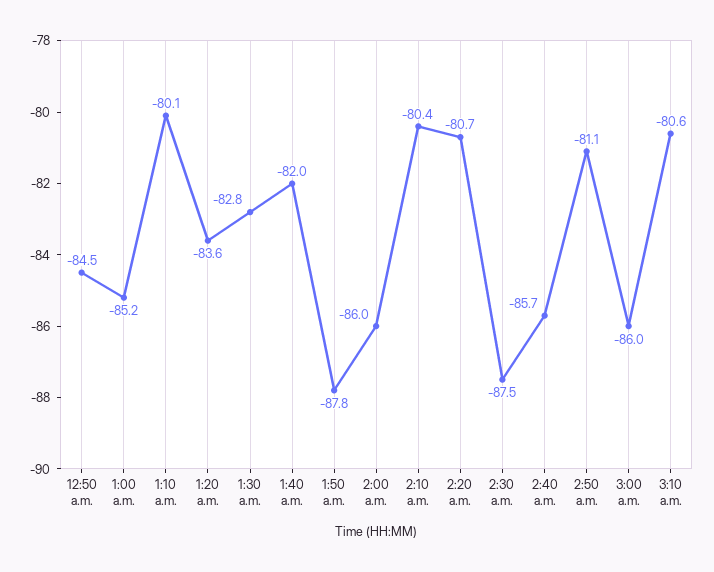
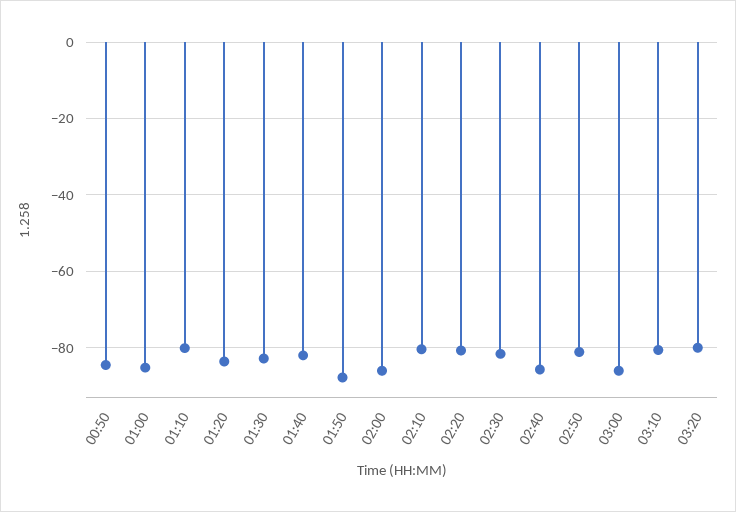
2:30 a.m.: -87.5 -> -82
03:20: none -> -80

